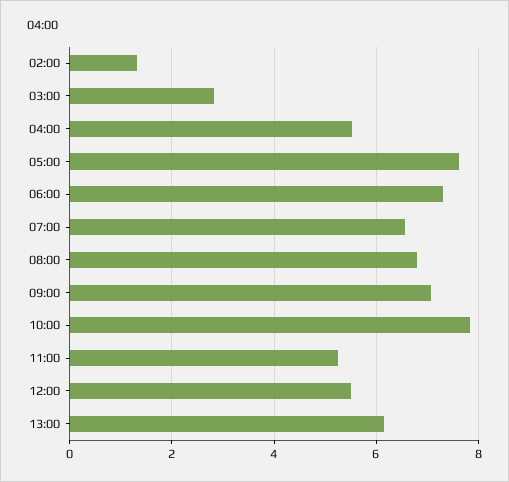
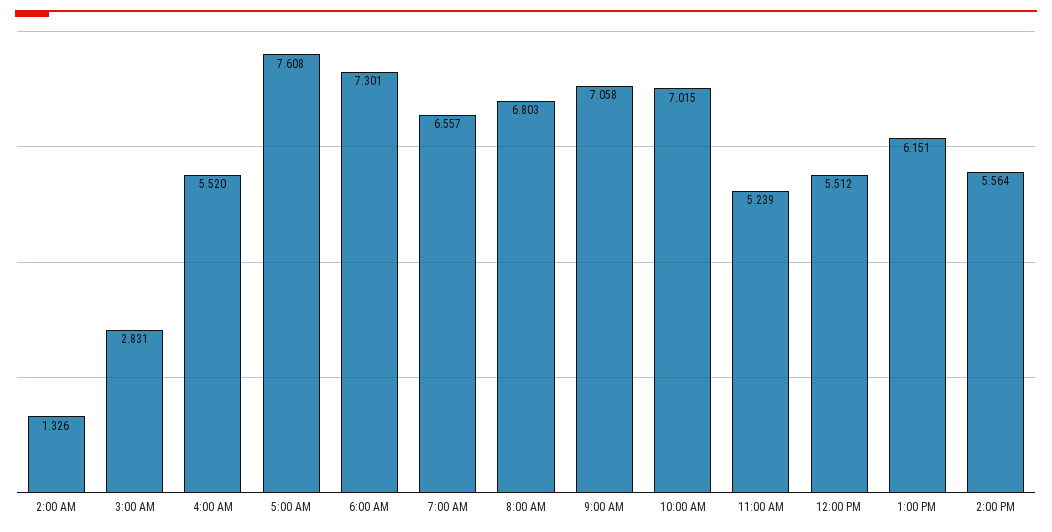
10:00: 7.8 -> 7.015
2:00 PM: none -> 5.564

